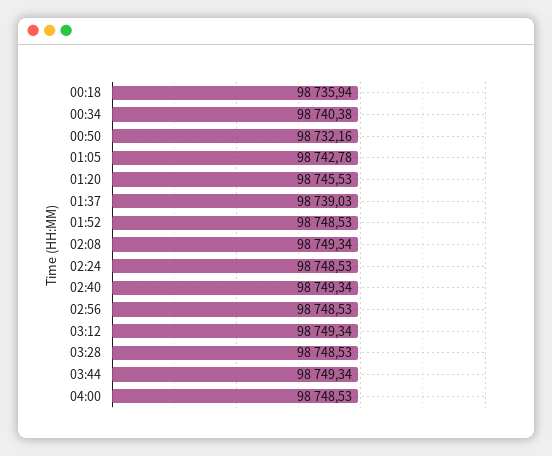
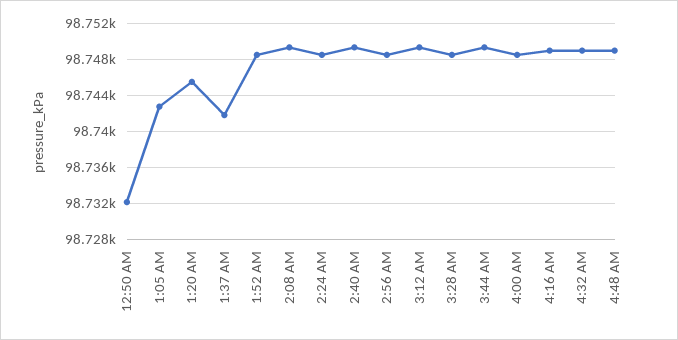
00:18: 98735.94 -> none
00:34: 98740.38 -> none
01:37: 98739.03 -> 98742
4:16 AM: none -> 98749
4:32 AM: none -> 98749
4:48 AM: none -> 98749

